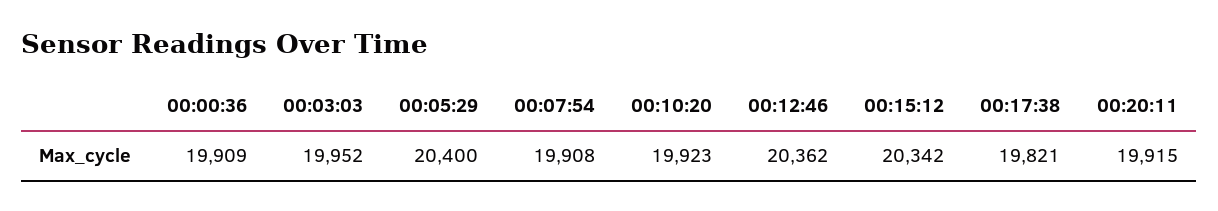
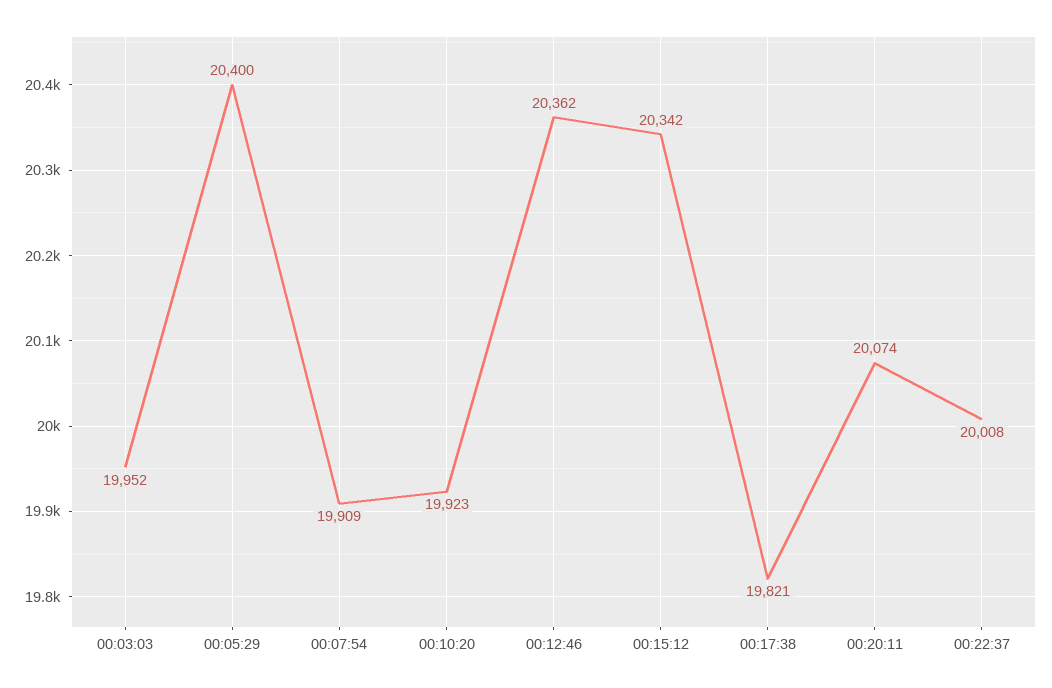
00:00:36: 19909 -> none
00:07:54: 19908 -> 19909
00:20:11: 19915 -> 20074
00:22:37: none -> 20008

